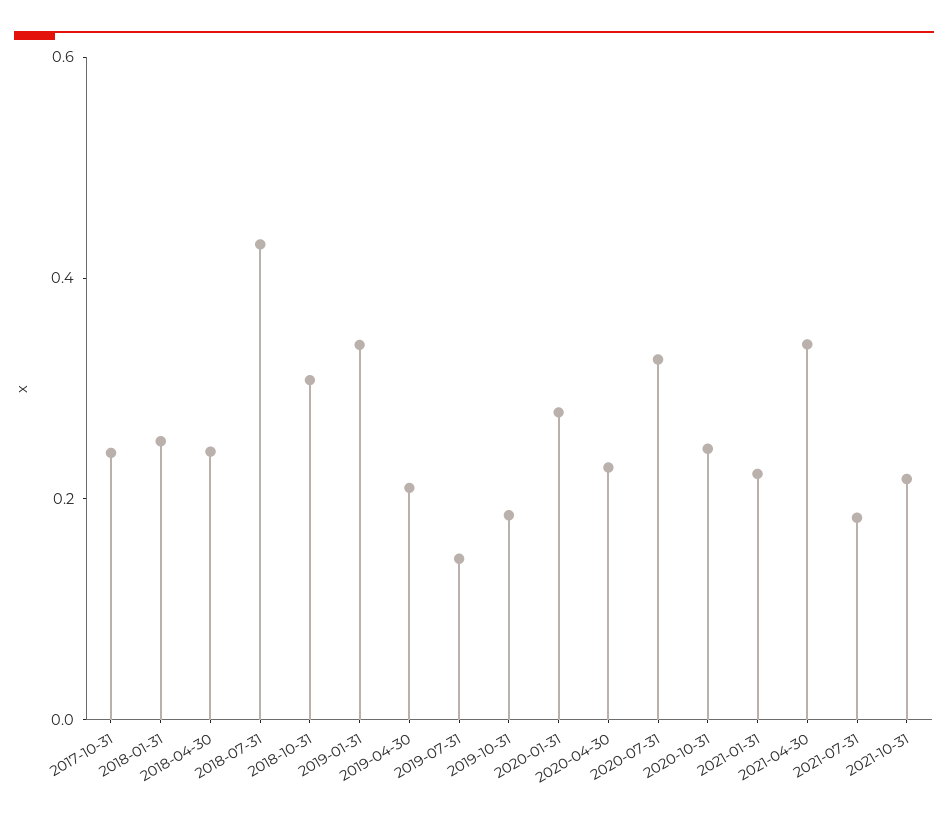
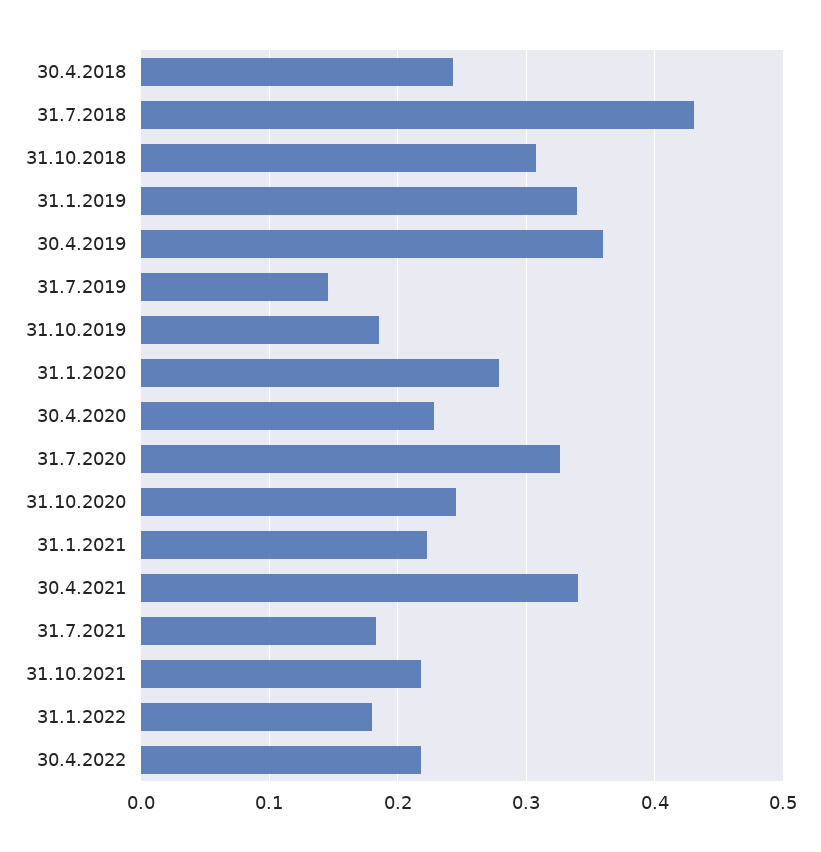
2017-10-31: 0.25 -> none
2018-01-31: 0.25 -> none
2019-04-30: 0.2 -> 0.36
31.1.2022: none -> 0.18
30.4.2022: none -> 0.22

